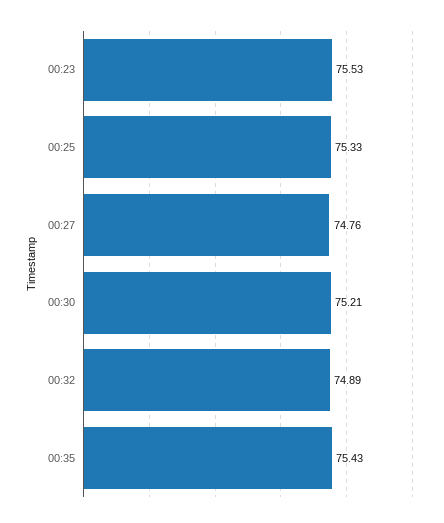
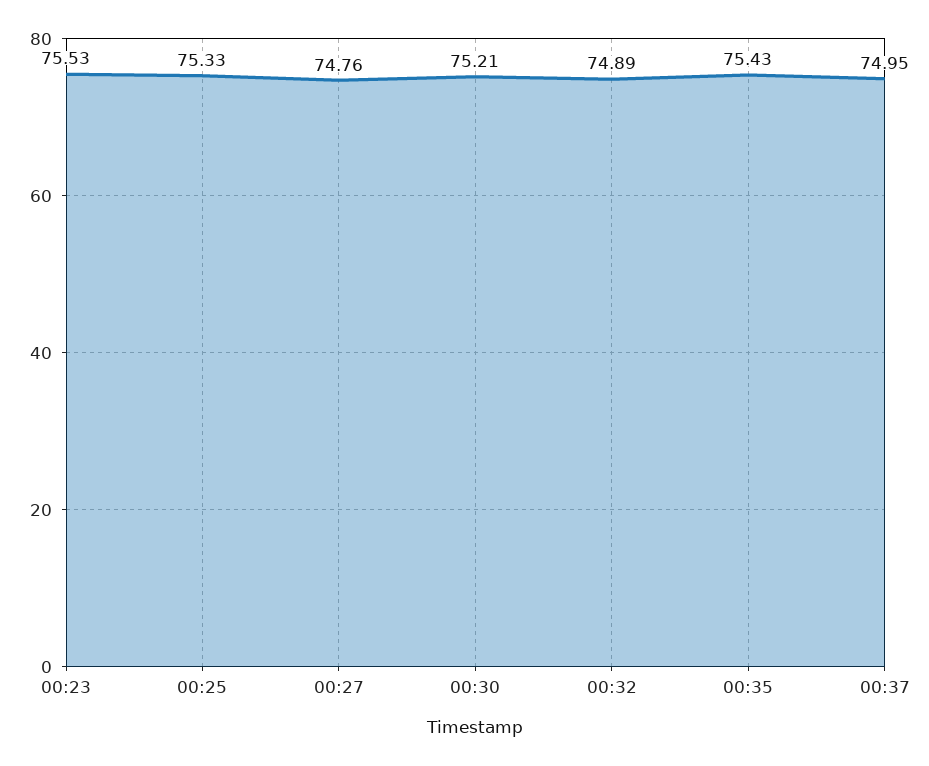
00:37: none -> 74.95

